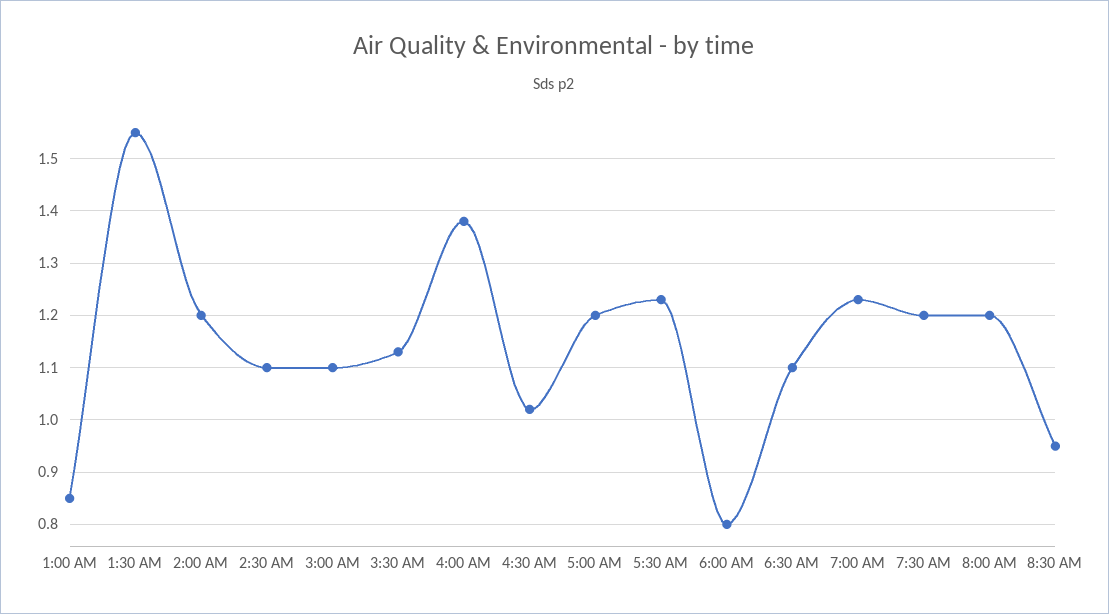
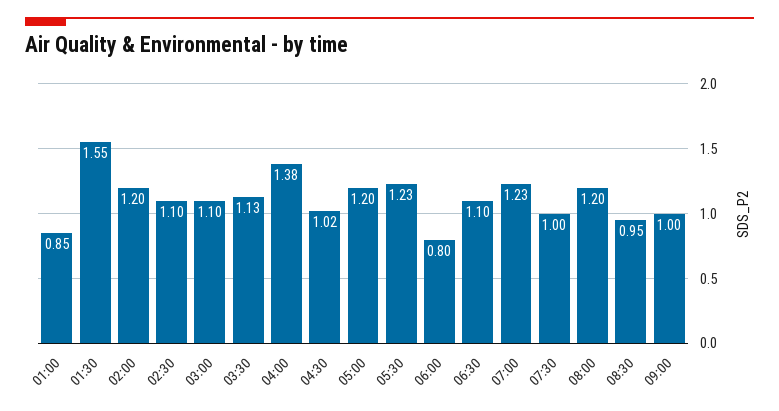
7:30 AM: 1.2 -> 1
09:00: none -> 1

